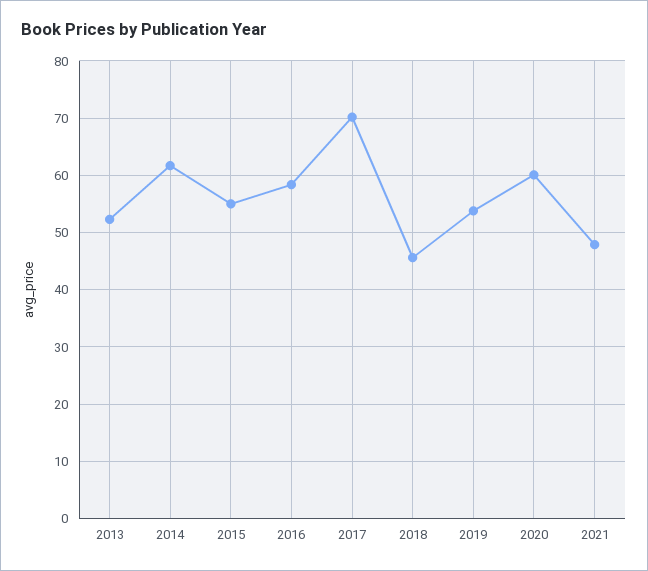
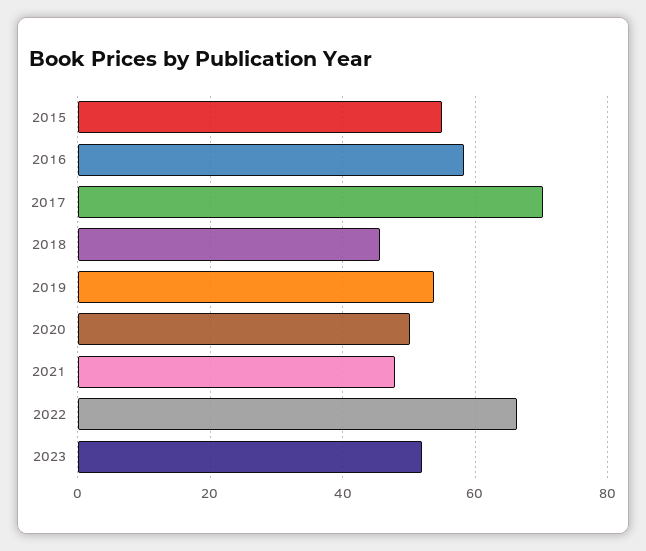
2013: 52 -> none
2014: 62 -> none
2020: 60 -> 50
2022: none -> 66
2023: none -> 52

